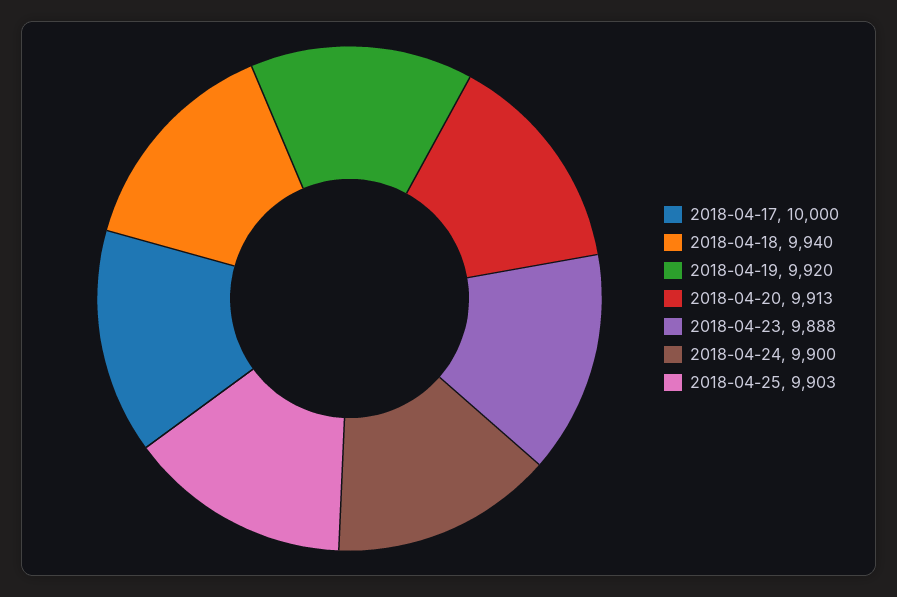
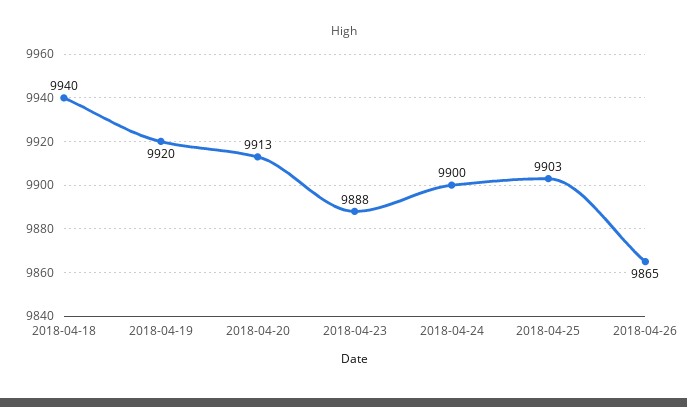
2018-04-17: 10000 -> none
2018-04-26: none -> 9865

